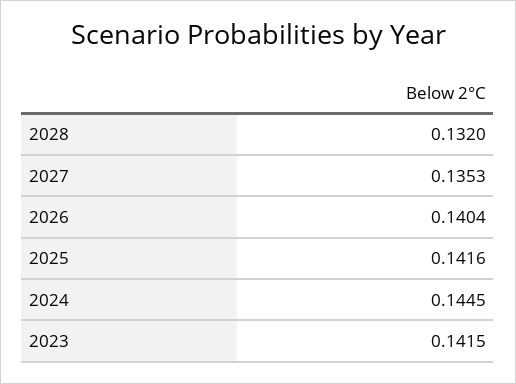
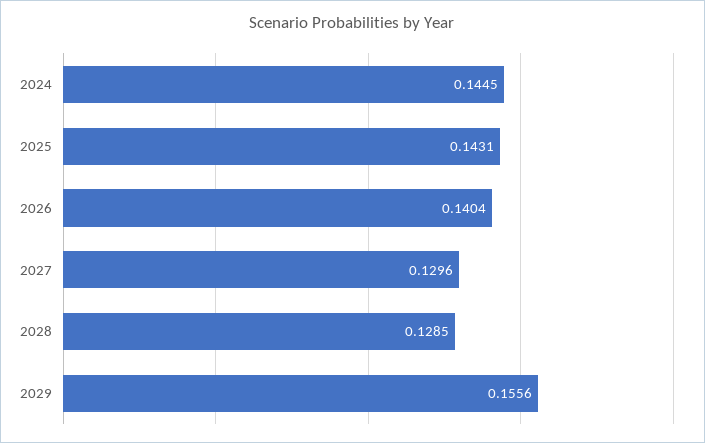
2028: 0.132 -> 0.1285
2027: 0.1353 -> 0.1296
2025: 0.1416 -> 0.1431
2023: 0.1415 -> none
2029: none -> 0.1556

